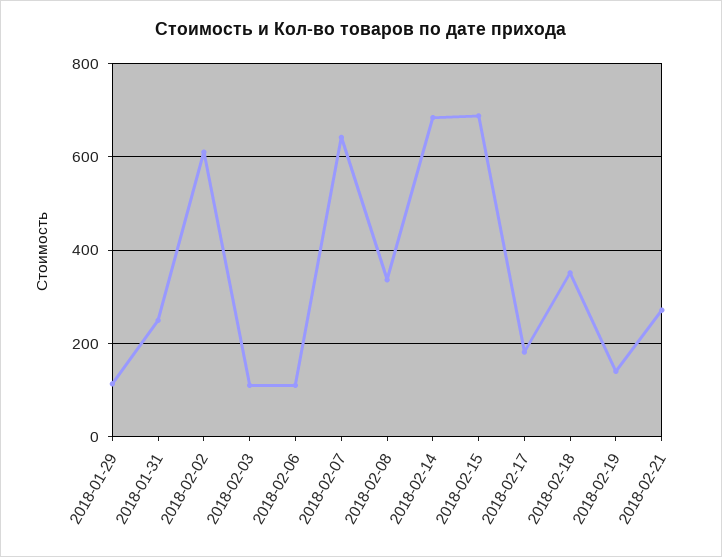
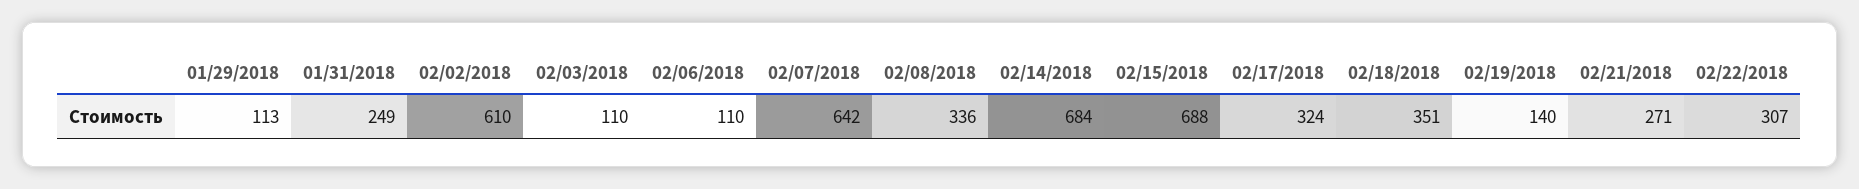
2018-02-17: 180 -> 324
02/22/2018: none -> 307

